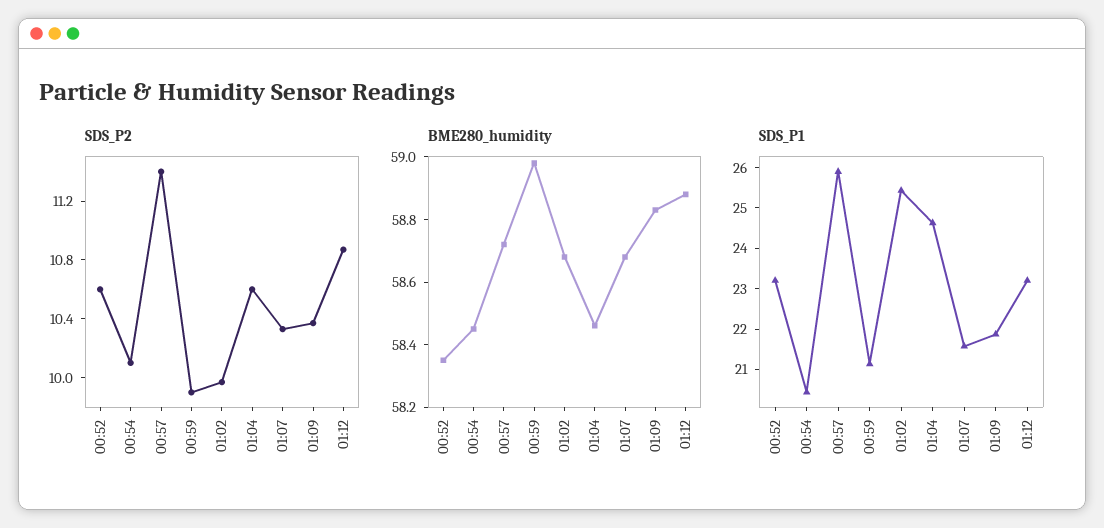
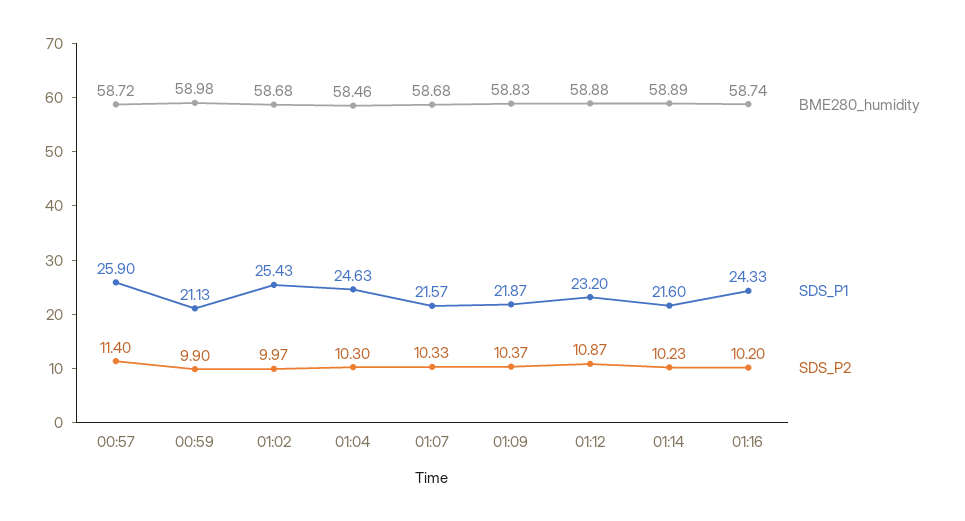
SDS_P2, 00:52: 10.6 -> none
SDS_P2, 00:54: 10.1 -> none
SDS_P2, 01:04: 10.6 -> 10.3
BME280_humidity, 00:52: 58.35 -> none
BME280_humidity, 00:54: 58.45 -> none
SDS_P1, 00:52: 23.2 -> none
SDS_P1, 00:54: 20.4 -> none
BME280_humidity, 01:14: none -> 58.89
SDS_P1, 01:14: none -> 21.6
SDS_P2, 01:14: none -> 10.23
BME280_humidity, 01:16: none -> 58.74
SDS_P1, 01:16: none -> 24.33
SDS_P2, 01:16: none -> 10.2

